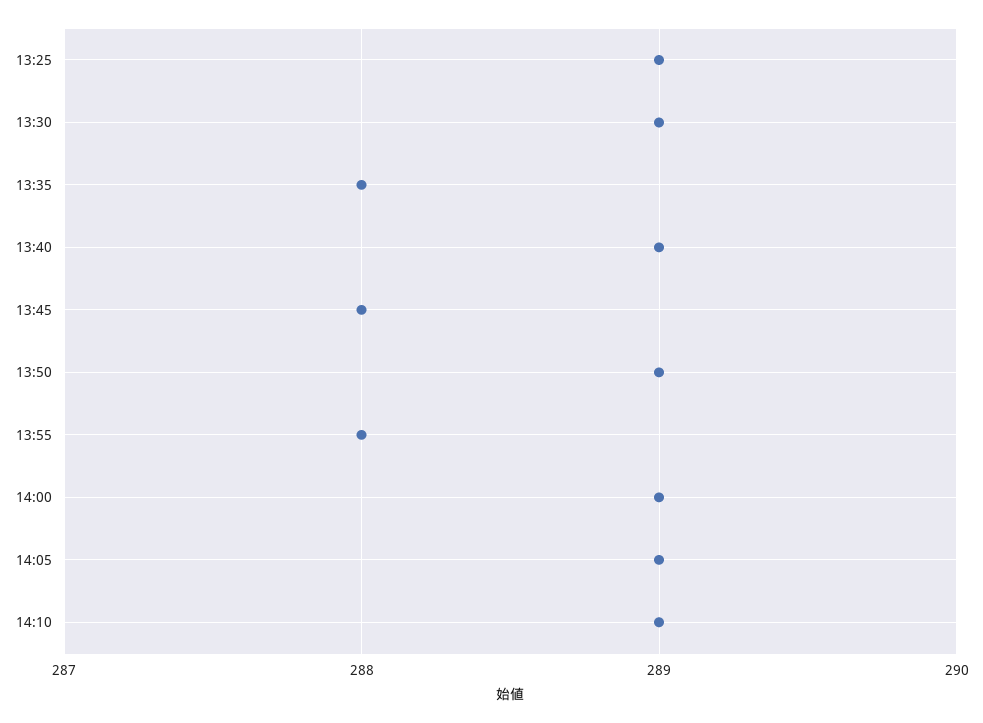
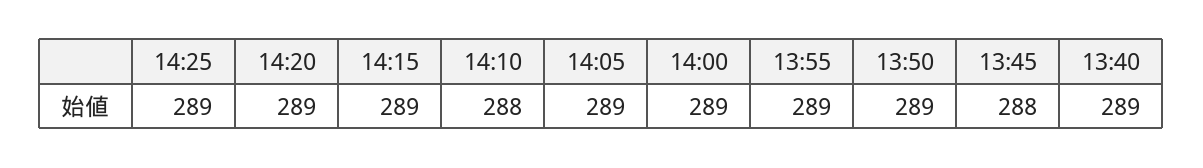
13:25: 289 -> none
13:30: 289 -> none
13:35: 288 -> none
13:55: 288 -> 289
14:10: 289 -> 288
14:25: none -> 289
14:20: none -> 289
14:15: none -> 289

